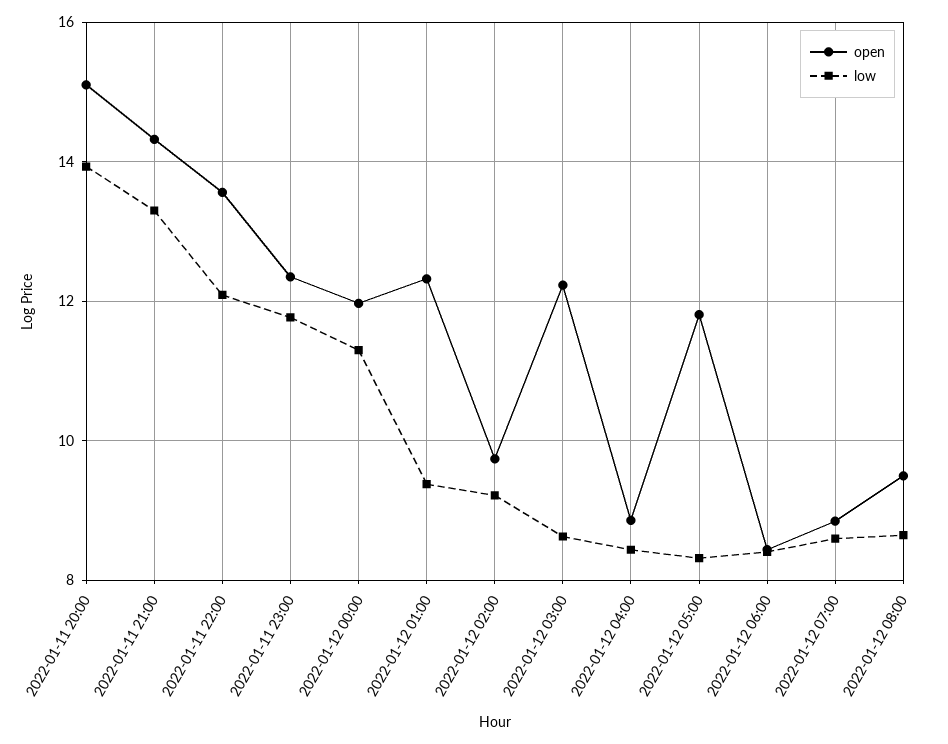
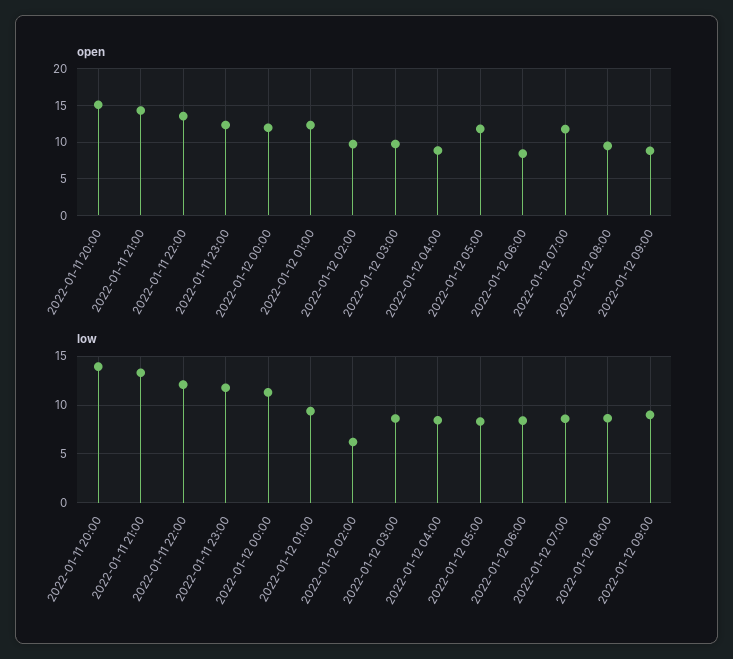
low, 2022-01-12 02:00: 9.2 -> 6
open, 2022-01-12 03:00: 12.2 -> 10
open, 2022-01-12 07:00: 8.8 -> 12
open, 2022-01-12 09:00: none -> 9
low, 2022-01-12 09:00: none -> 9

